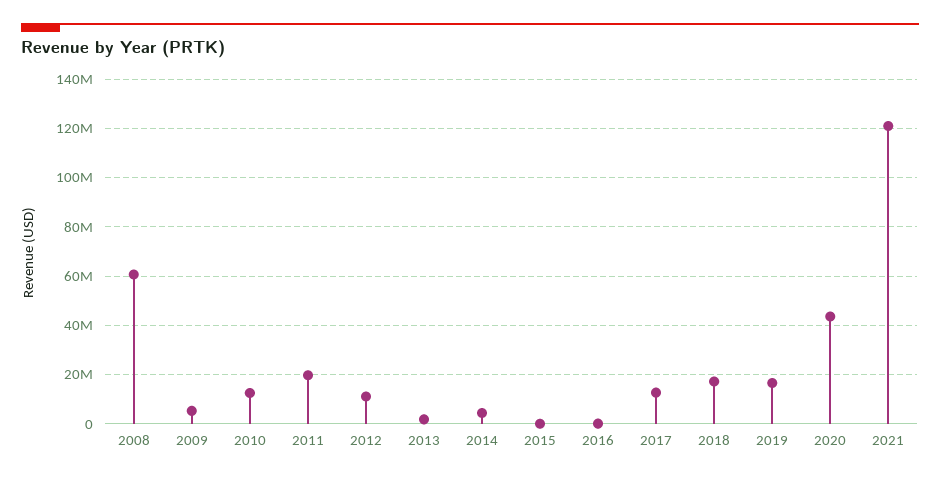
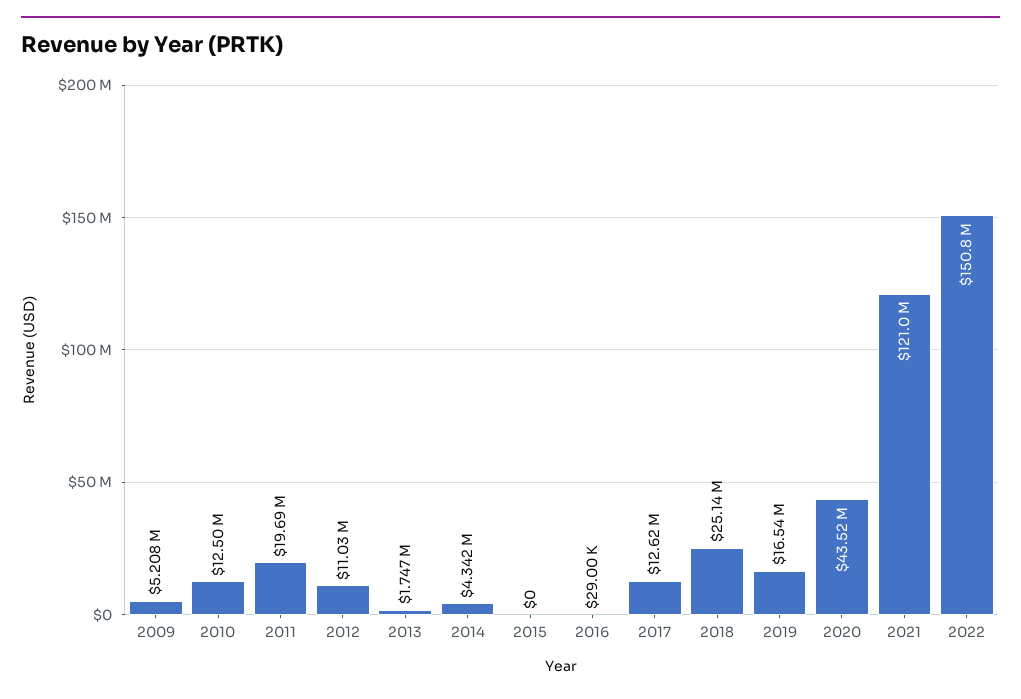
2008: 60000000 -> none
2018: 17500000 -> 25140000
2022: none -> 150800000

